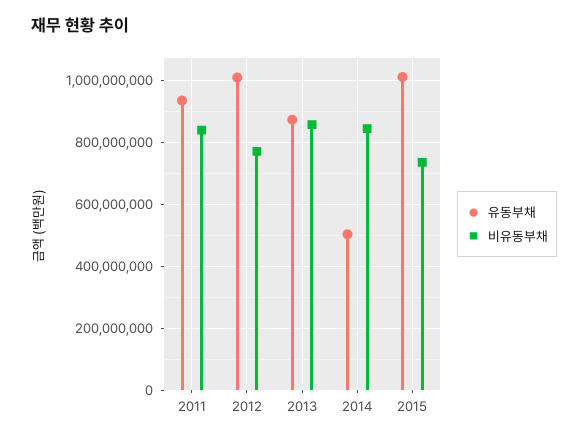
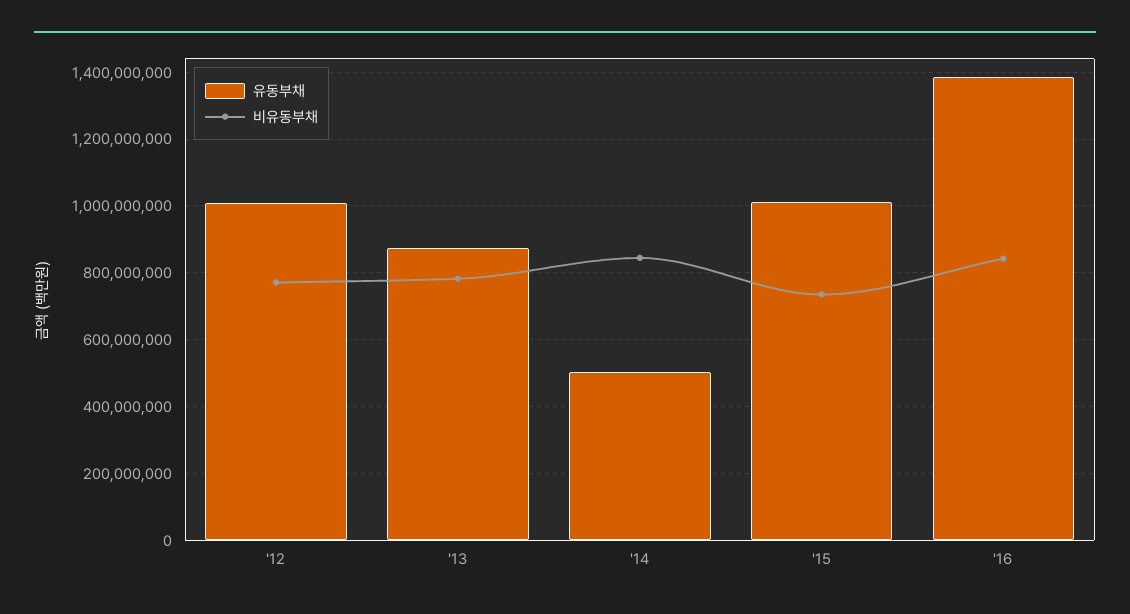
유동부채, 2011: 940000000 -> none
비유동부채, 2011: 840000000 -> none
비유동부채, 2013: 860000000 -> 780000000
유동부채, '16: none -> 1380000000
비유동부채, '16: none -> 840000000

